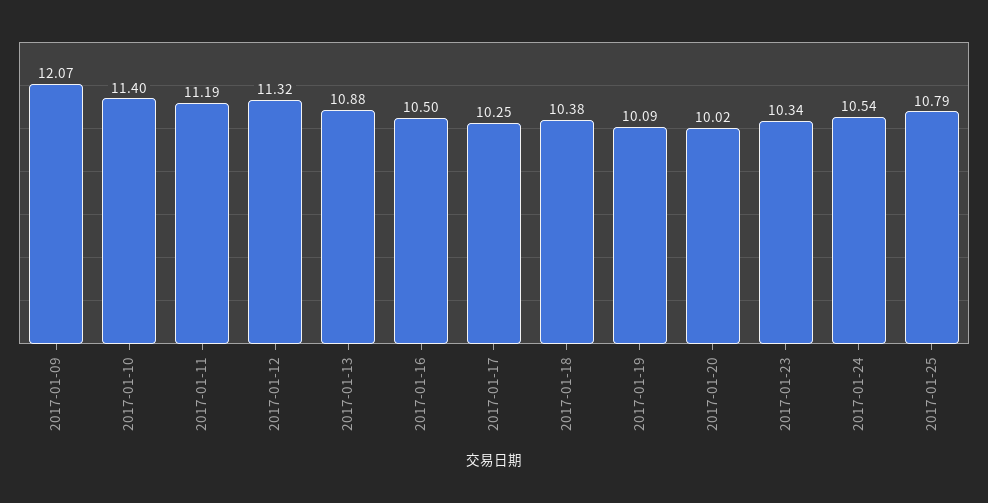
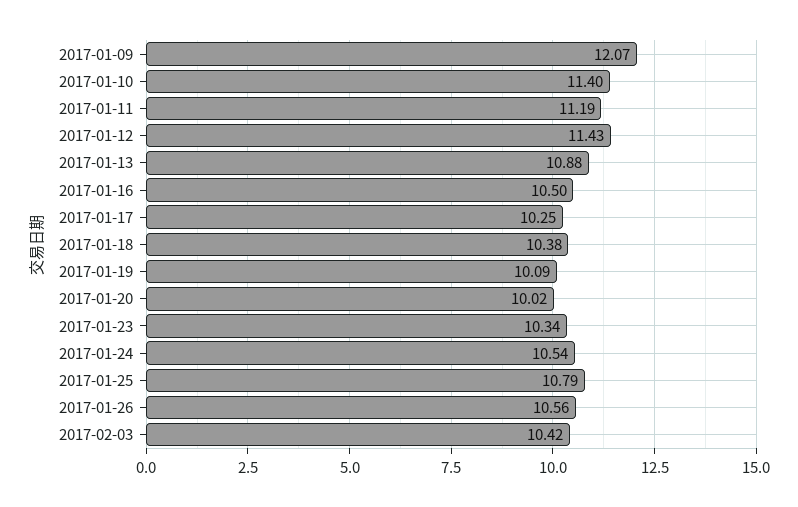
2017-01-12: 11.32 -> 11.43
2017-01-26: none -> 10.56
2017-02-03: none -> 10.42

